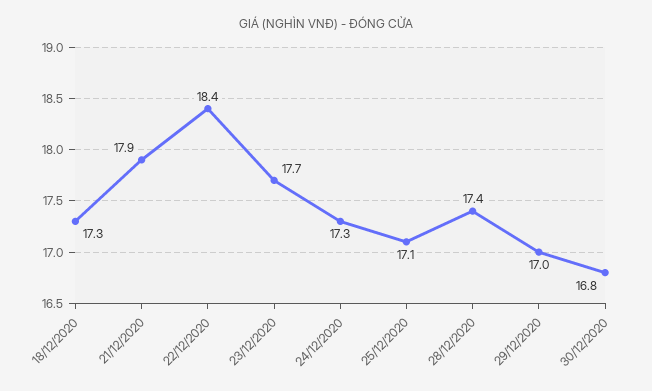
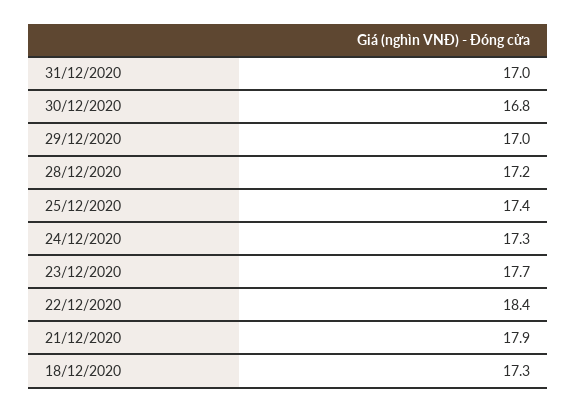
25/12/2020: 17.1 -> 17.4
28/12/2020: 17.4 -> 17.2
31/12/2020: none -> 17

